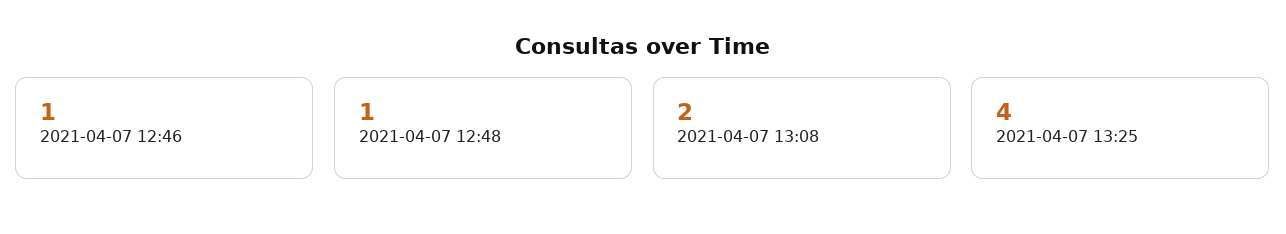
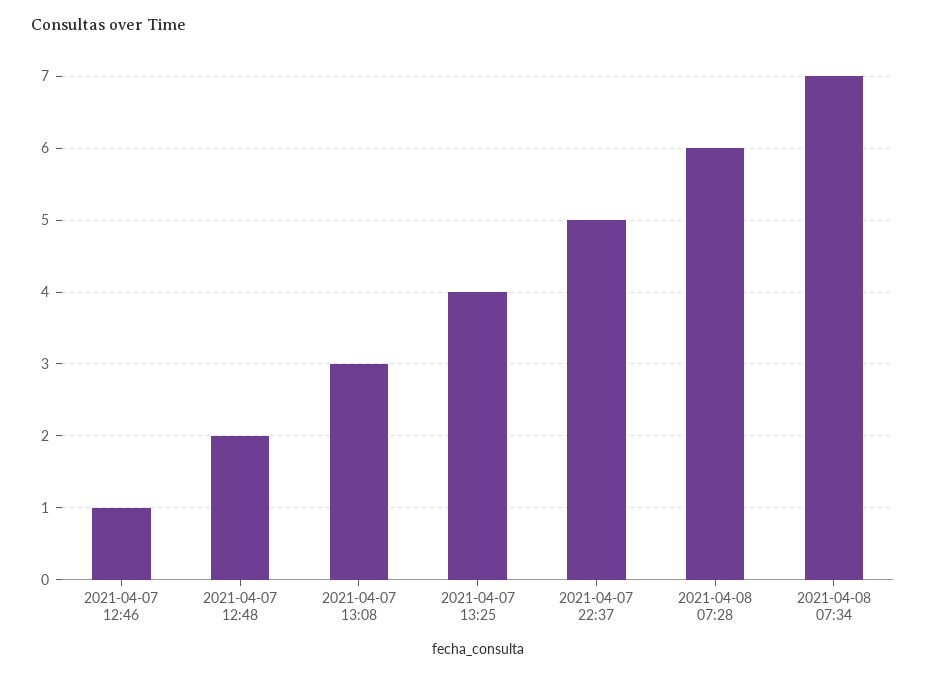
2021-04-07 12:48: 1 -> 2
2021-04-07 13:08: 2 -> 3
2021-04-07 22:37: none -> 5
2021-04-08 07:28: none -> 6
2021-04-08 07:34: none -> 7

